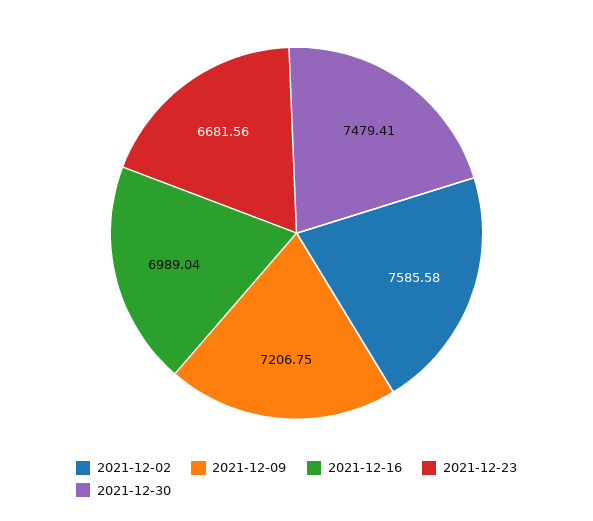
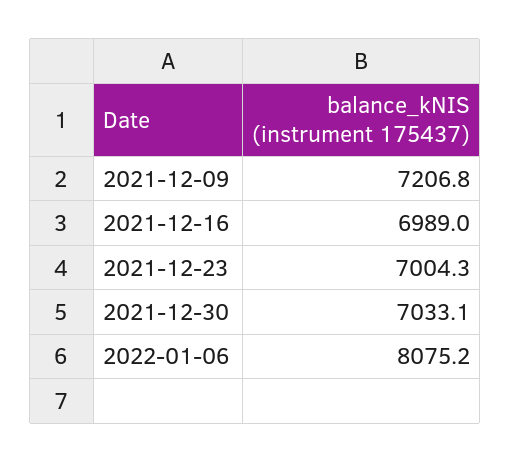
2021-12-02: 7585.58 -> none
2021-12-23: 6681.56 -> 7004.3
2021-12-30: 7479.41 -> 7033.1
2022-01-06: none -> 8075.2

